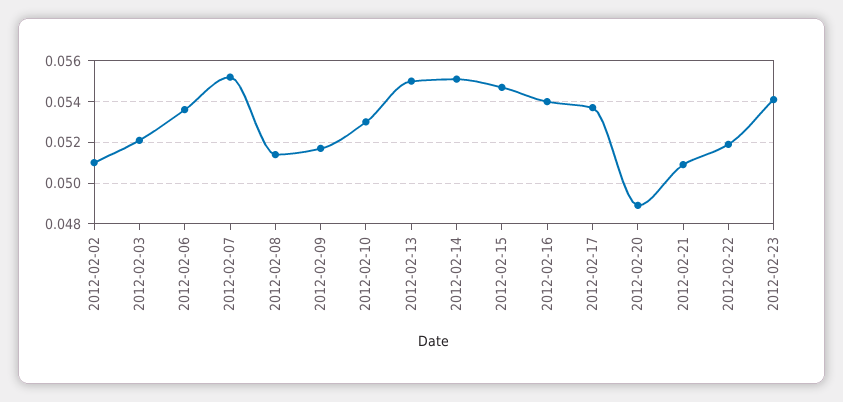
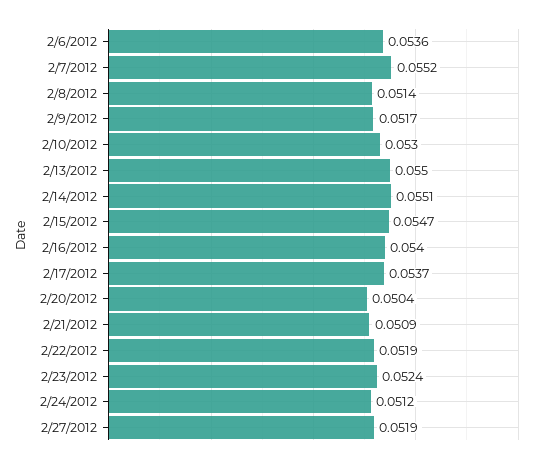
2012-02-02: 0.051 -> none
2012-02-03: 0.052 -> none
2012-02-20: 0.049 -> 0.0504
2012-02-23: 0.054 -> 0.0524
2/24/2012: none -> 0.0512
2/27/2012: none -> 0.0519

